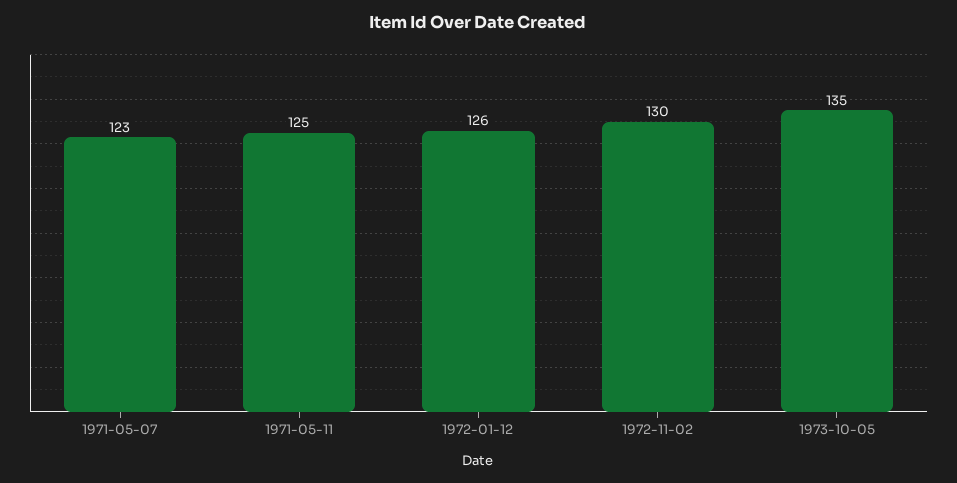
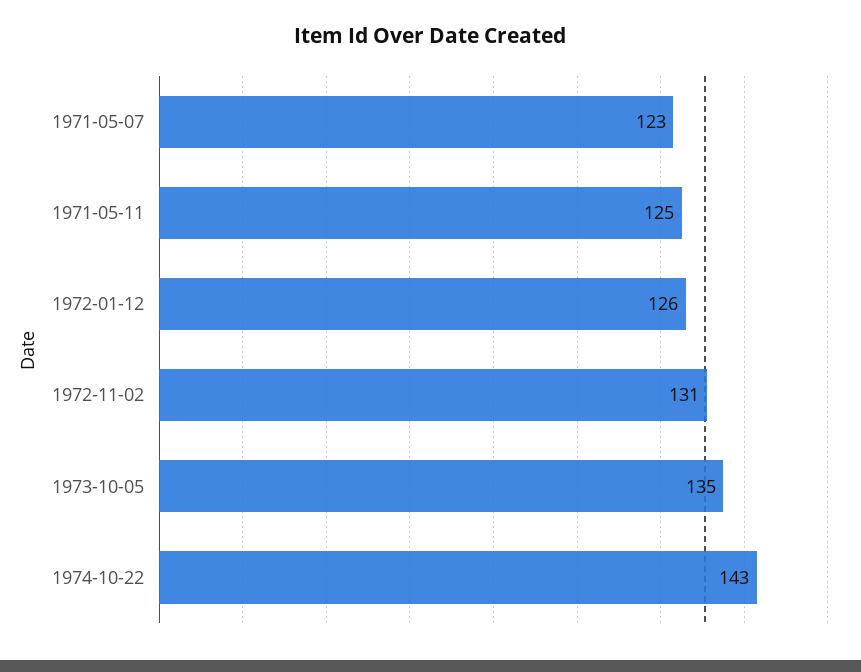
1972-11-02: 130 -> 131
1974-10-22: none -> 143

